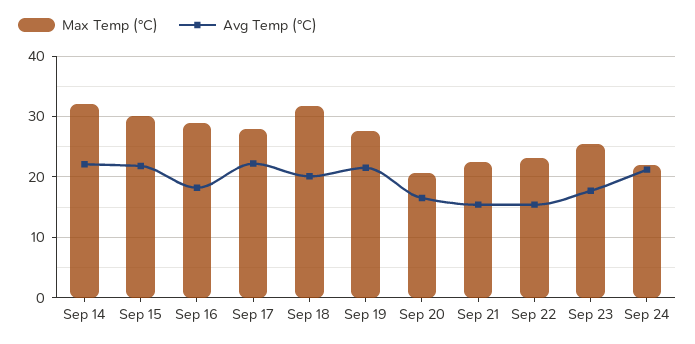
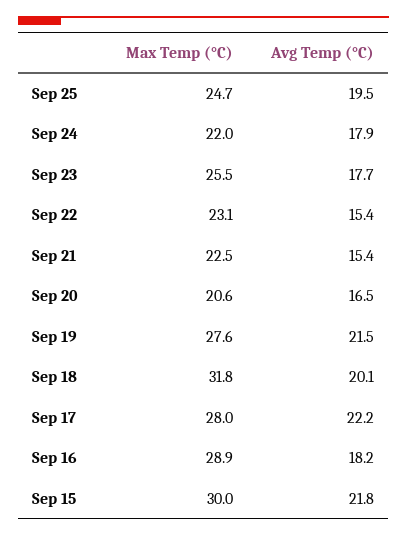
Max Temp (°C), Sep 14: 32 -> none
Avg Temp (°C), Sep 14: 22 -> none
Avg Temp (°C), Sep 24: 21 -> 17.9
Max Temp (°C), Sep 25: none -> 24.7
Avg Temp (°C), Sep 25: none -> 19.5

